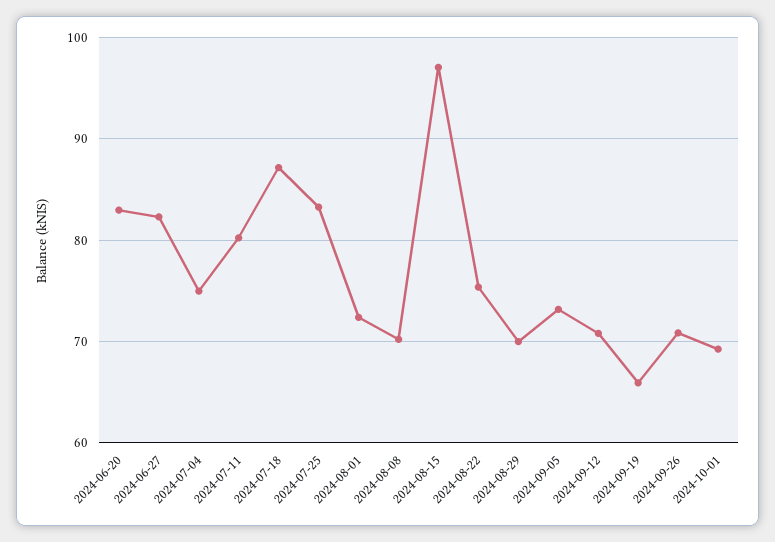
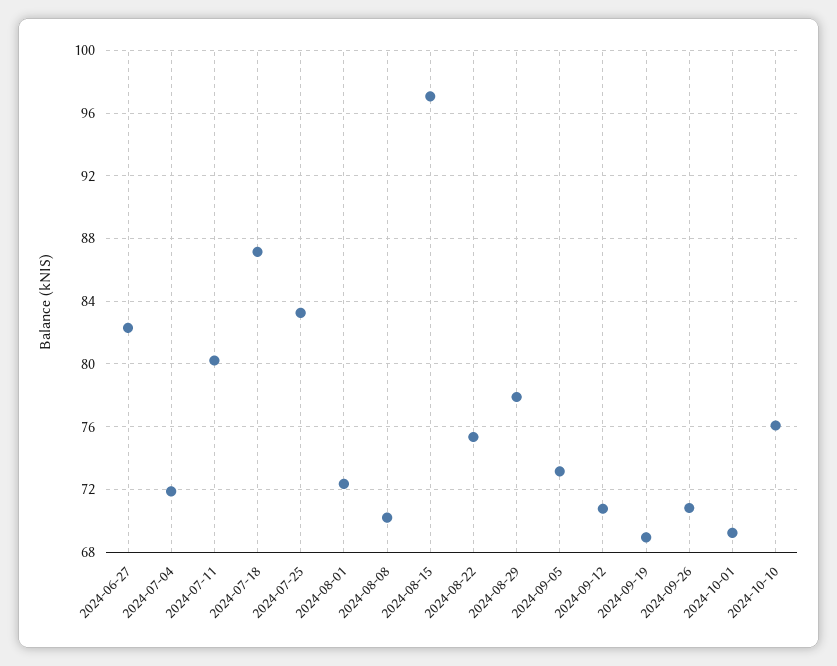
2024-06-20: 83 -> none
2024-07-04: 75 -> 72
2024-08-29: 70 -> 78
2024-09-19: 66 -> 69
2024-10-10: none -> 76

